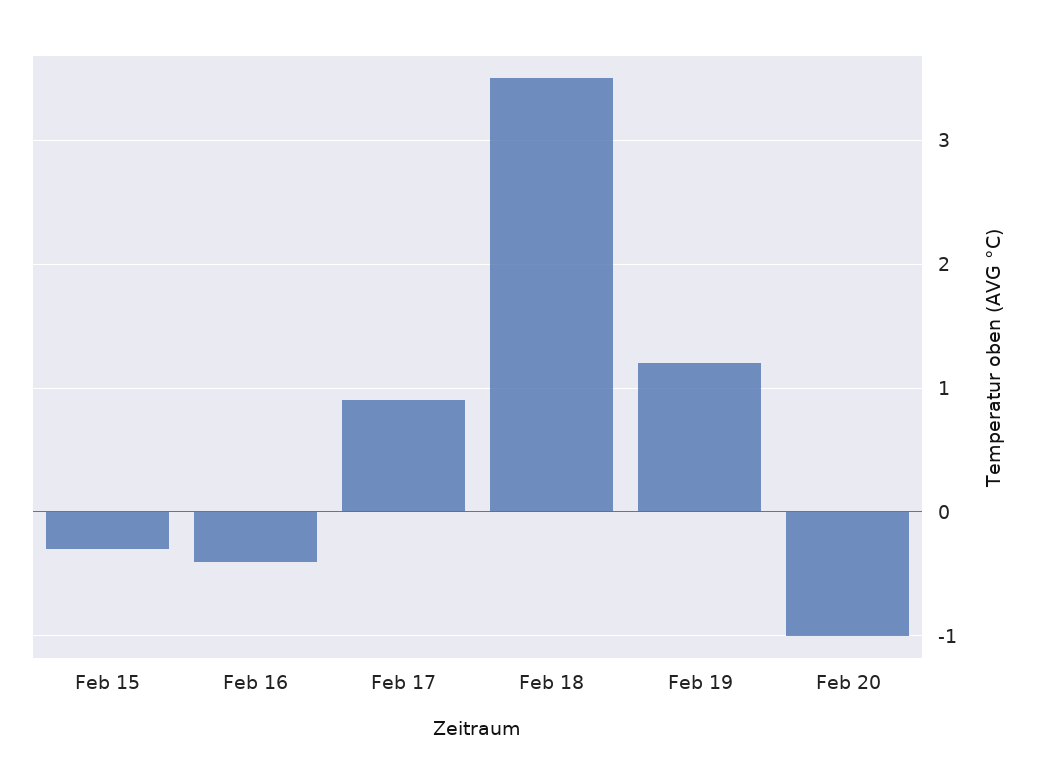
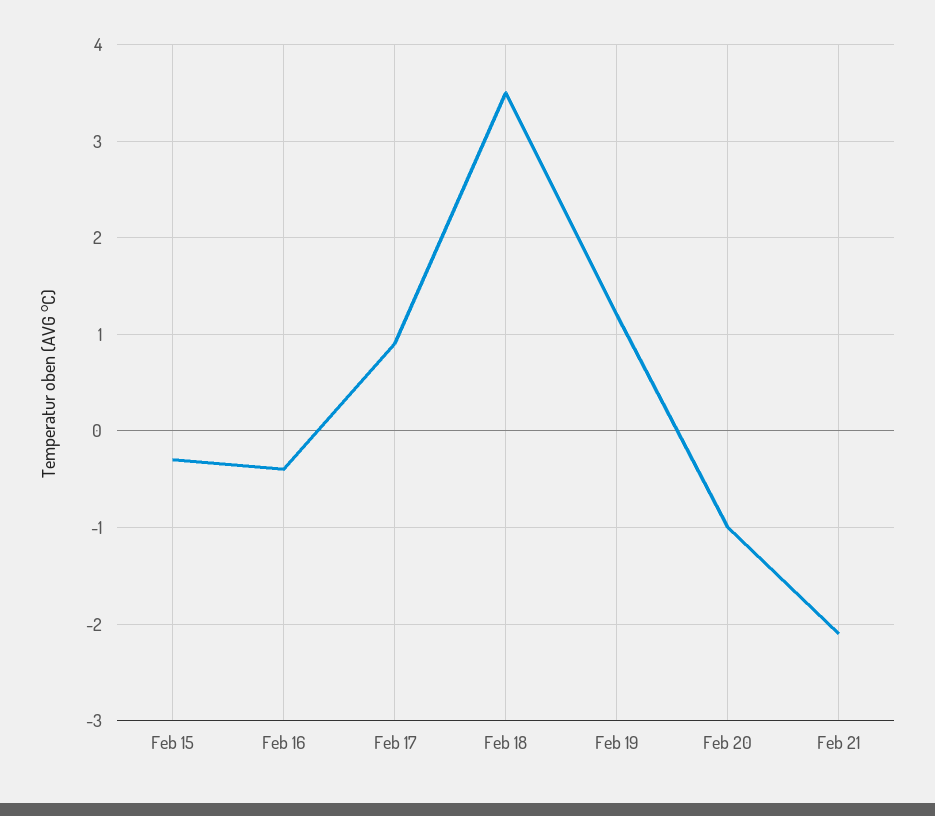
Feb 21: none -> -2.1

